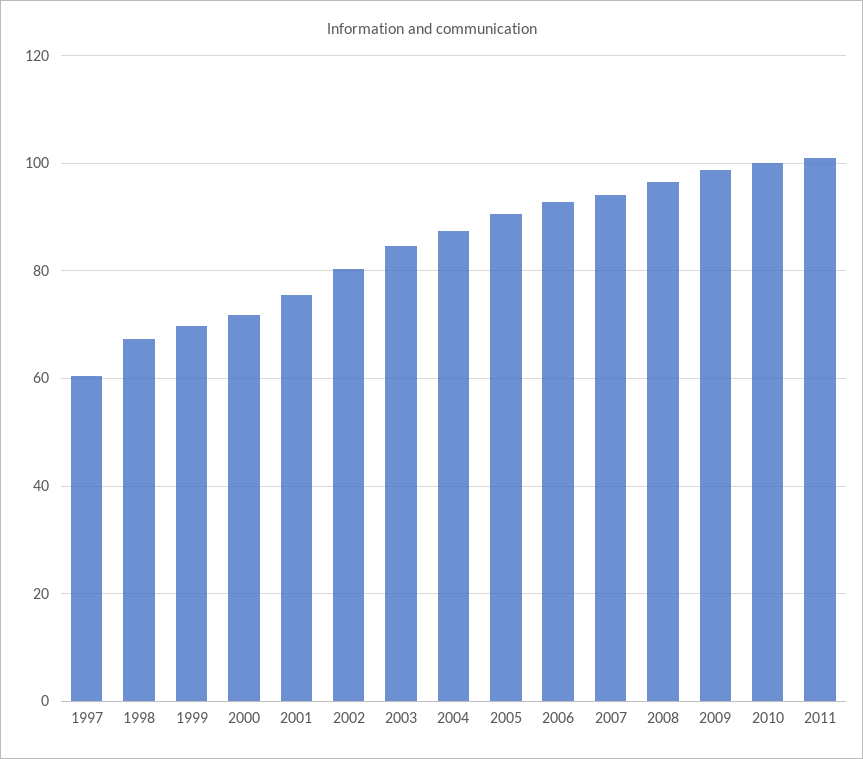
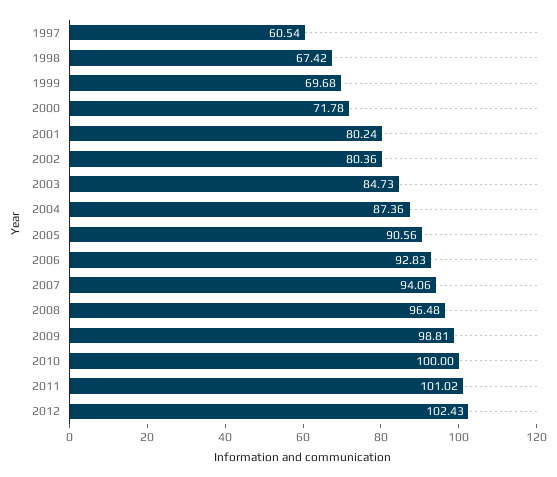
2001: 76 -> 80.24
2012: none -> 102.43

